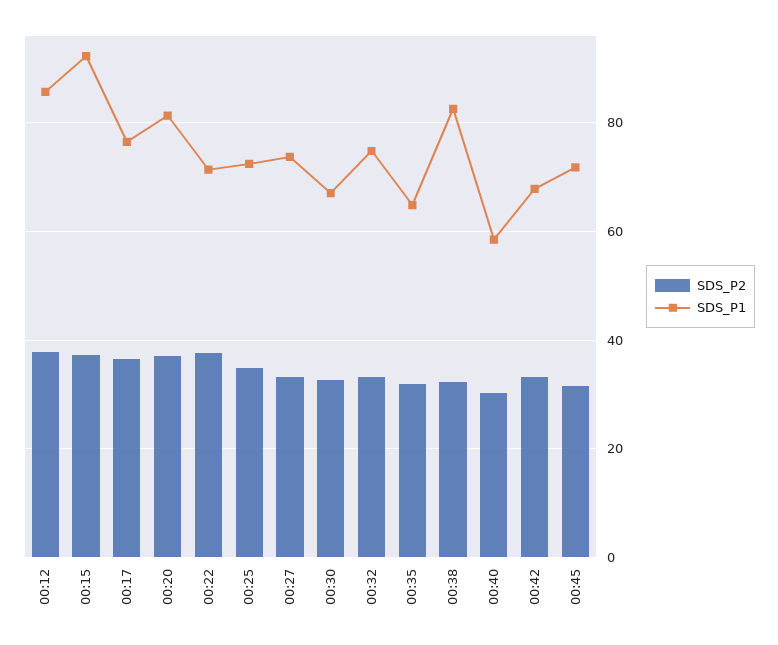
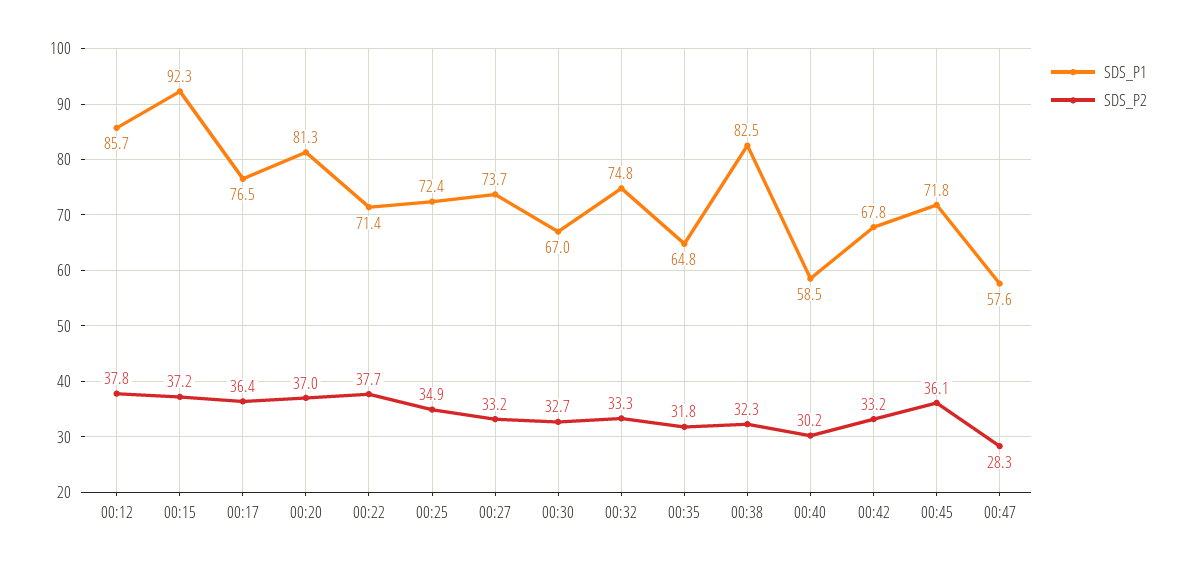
SDS_P2, 00:45: 32 -> 36.1
SDS_P1, 00:47: none -> 57.6
SDS_P2, 00:47: none -> 28.3

